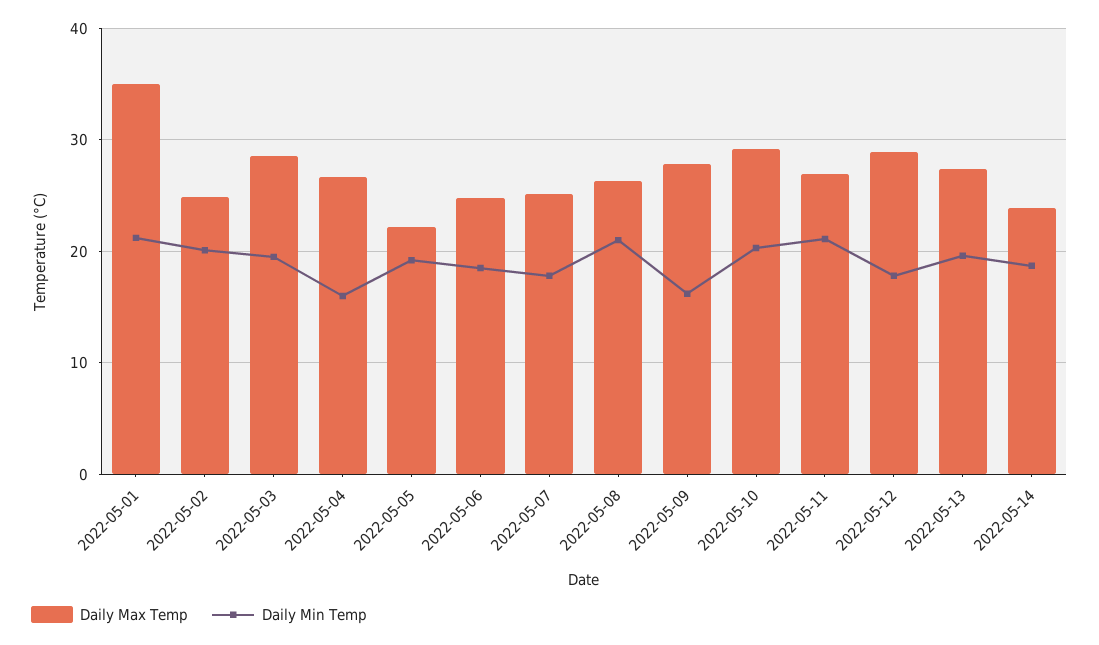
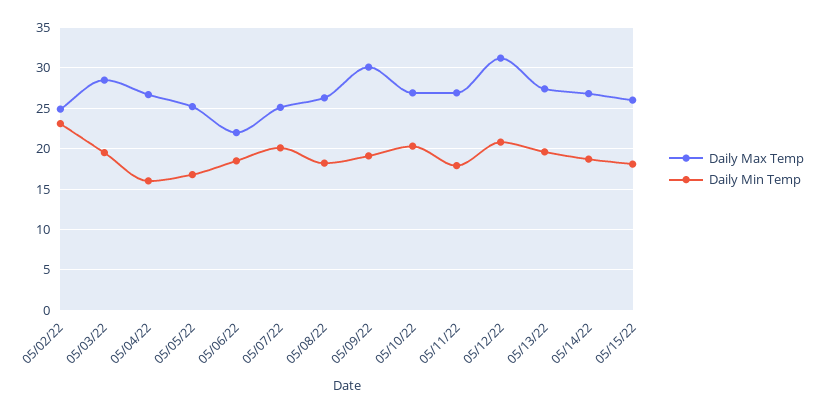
Daily Max Temp, 2022-05-01: 35 -> none
Daily Min Temp, 2022-05-01: 21 -> none
Daily Min Temp, 2022-05-02: 20 -> 23
Daily Max Temp, 2022-05-05: 22 -> 25
Daily Min Temp, 2022-05-05: 19 -> 17
Daily Max Temp, 2022-05-06: 25 -> 22
Daily Min Temp, 2022-05-07: 18 -> 20
Daily Min Temp, 2022-05-08: 21 -> 18
Daily Max Temp, 2022-05-09: 28 -> 30
Daily Min Temp, 2022-05-09: 16 -> 19
Daily Max Temp, 2022-05-10: 29 -> 27
Daily Min Temp, 2022-05-11: 21 -> 18
Daily Max Temp, 2022-05-12: 29 -> 31
Daily Min Temp, 2022-05-12: 18 -> 21
Daily Max Temp, 2022-05-14: 24 -> 27
Daily Max Temp, 05/15/22: none -> 26
Daily Min Temp, 05/15/22: none -> 18

